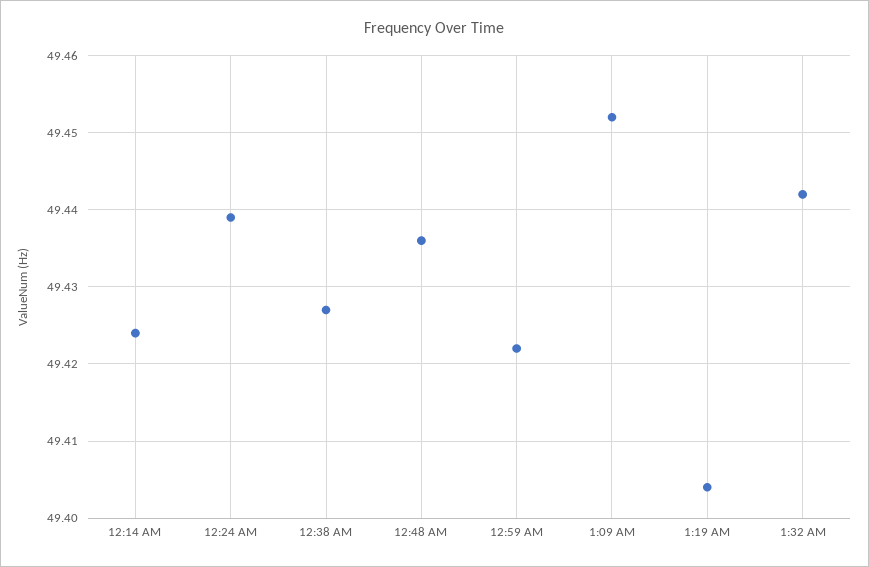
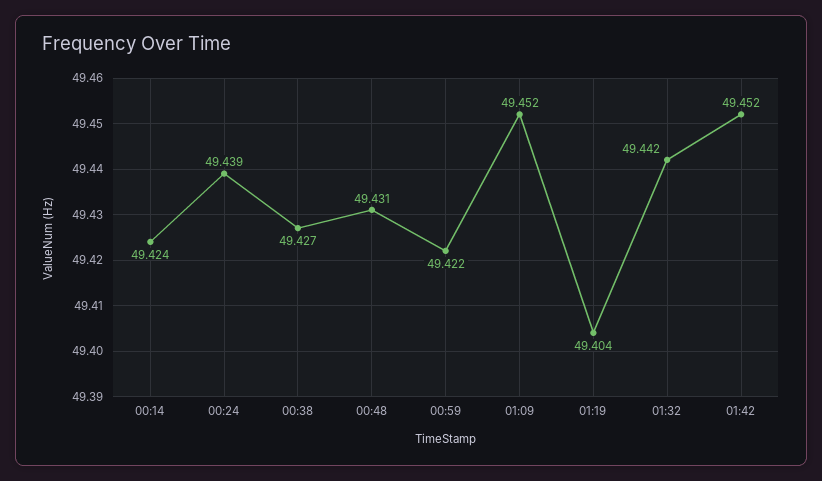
12:48 AM: 49.436 -> 49.431
01:42: none -> 49.452

